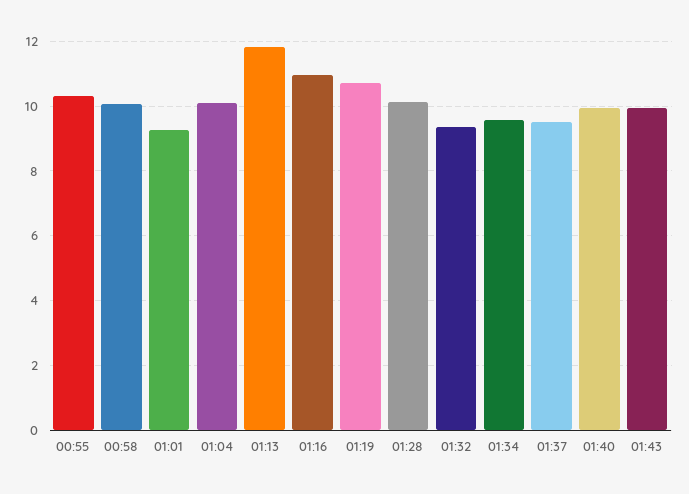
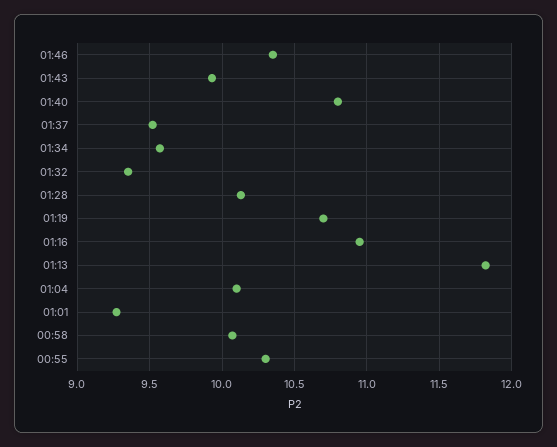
01:40: 10 -> 10.8
01:46: none -> 10.35

